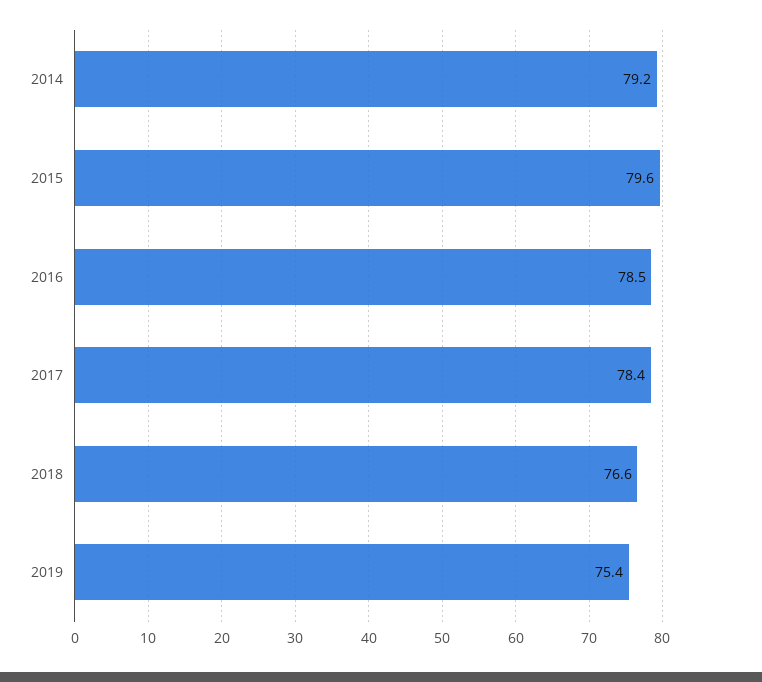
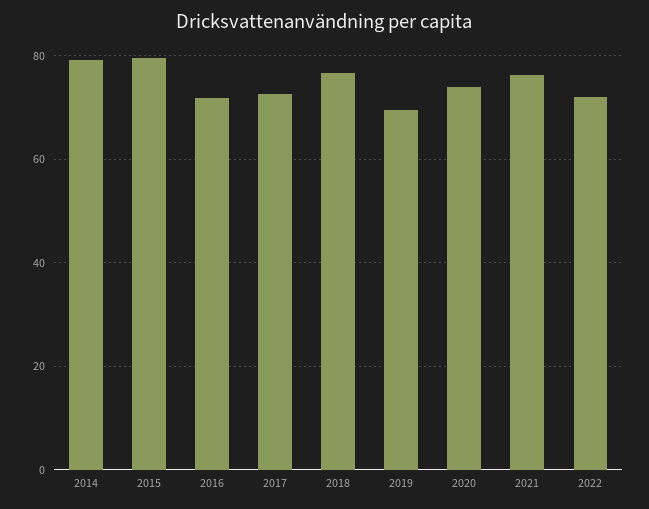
2016: 78.5 -> 72
2017: 78.4 -> 72
2019: 75.4 -> 70
2020: none -> 74
2021: none -> 76
2022: none -> 72

